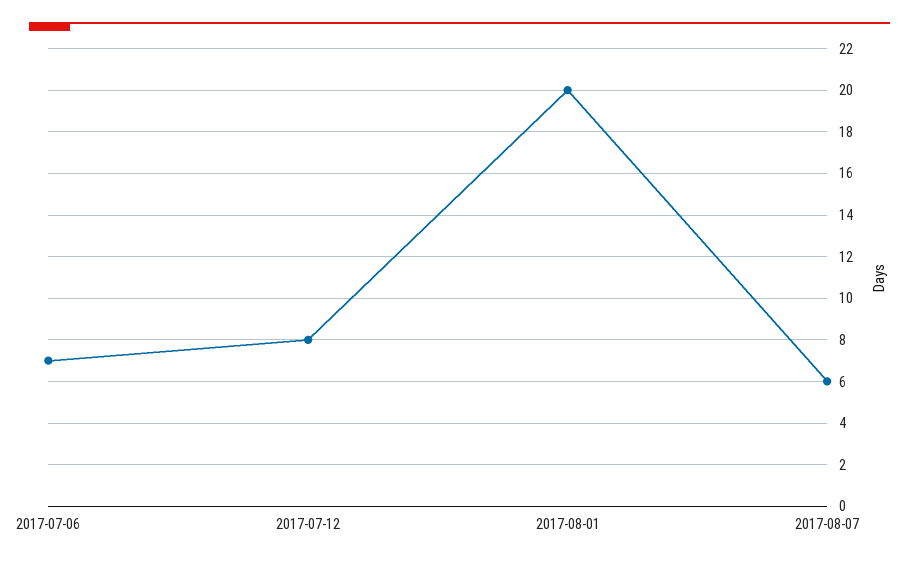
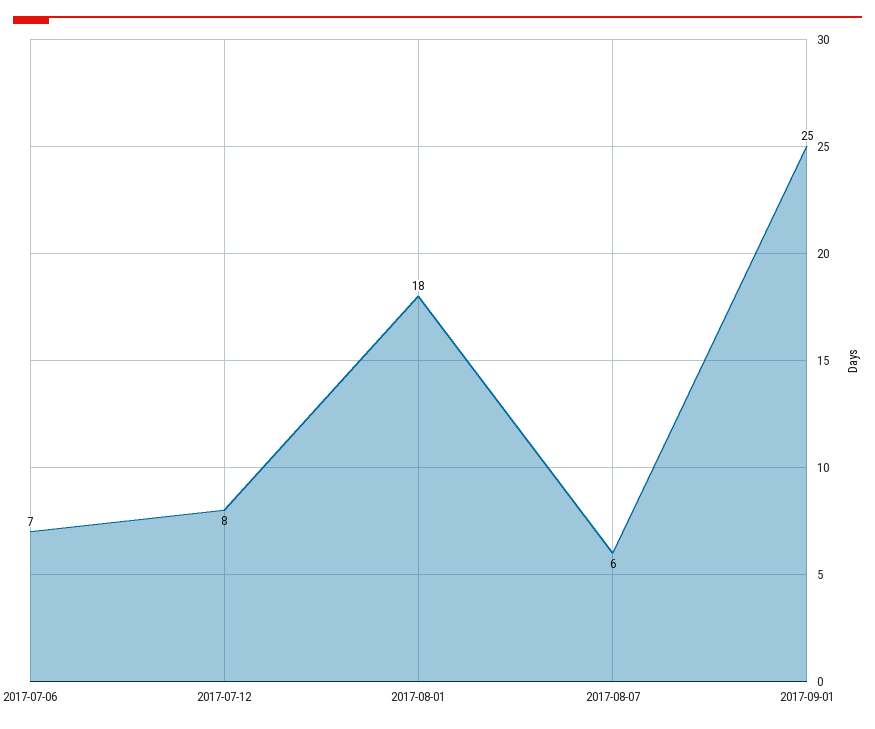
2017-08-01: 20 -> 18
2017-09-01: none -> 25

